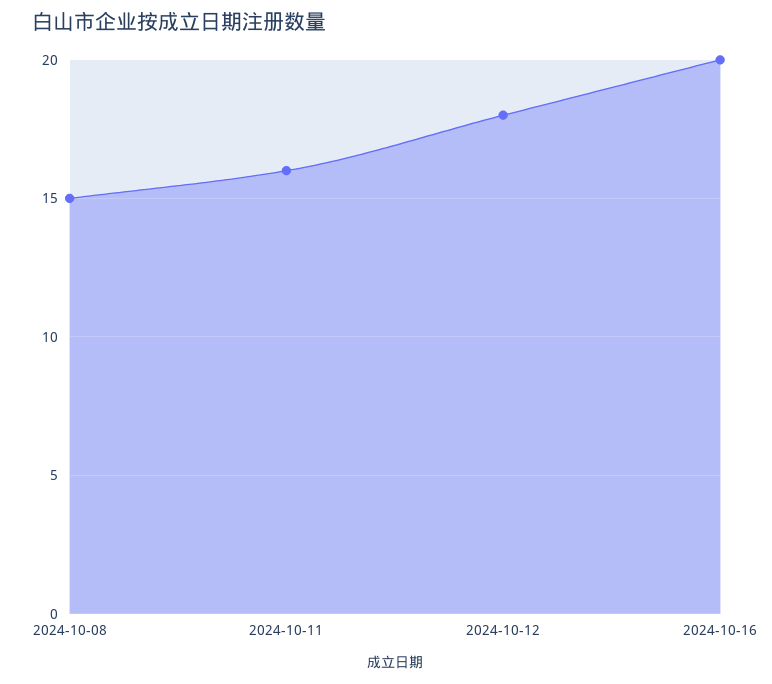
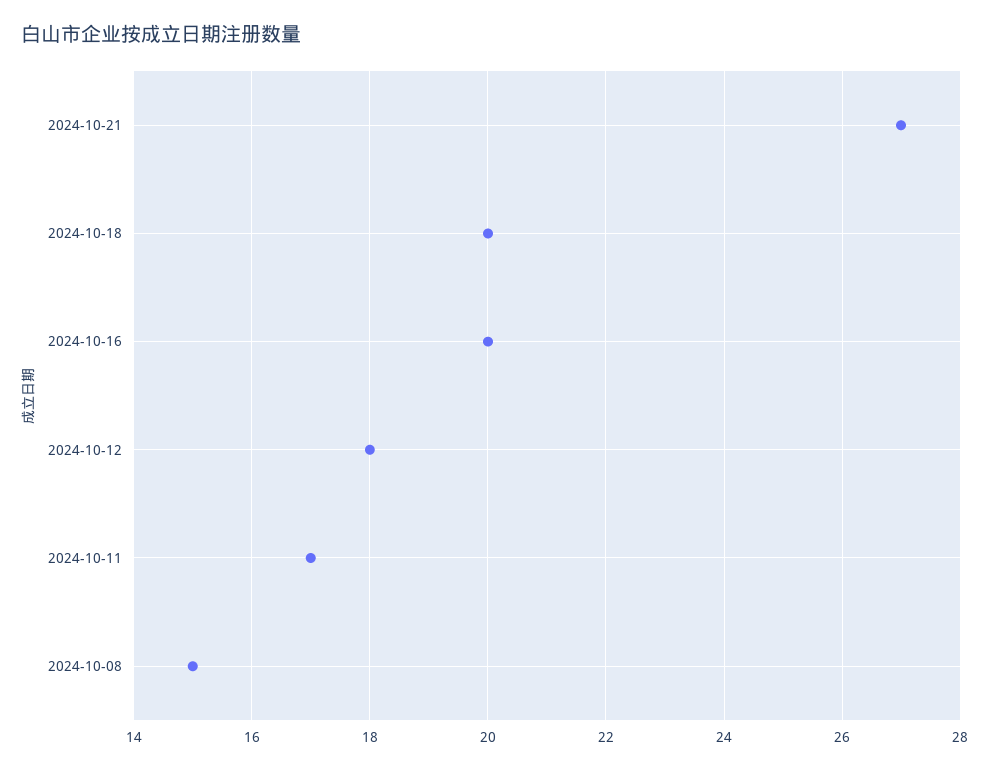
2024-10-11: 16 -> 17
2024-10-21: none -> 27
2024-10-18: none -> 20

